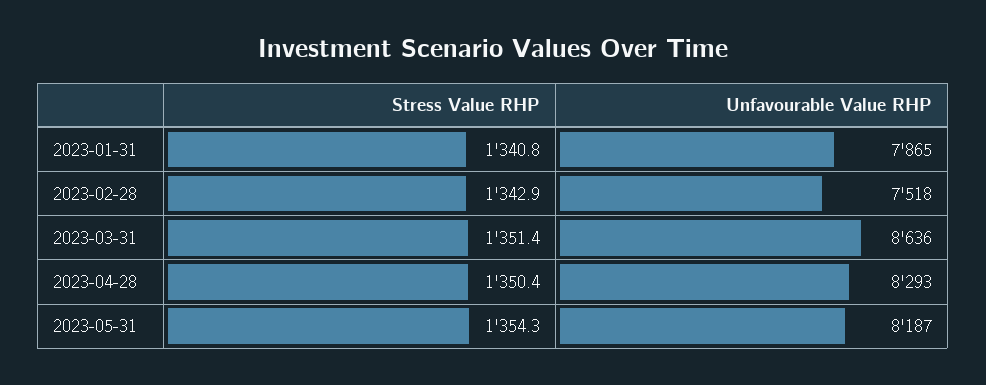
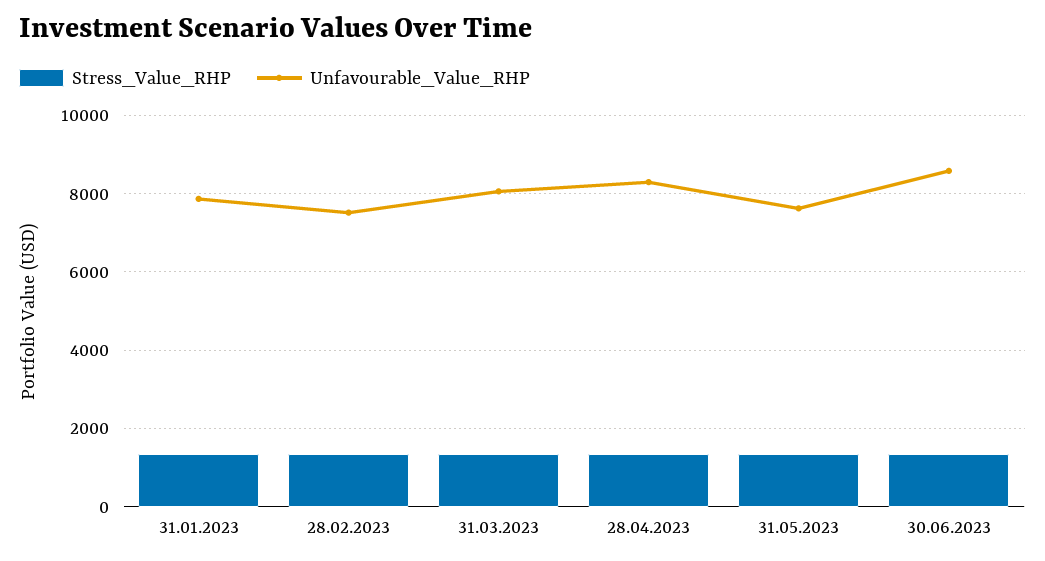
Unfavourable Value RHP, 2023-03-31: 8636 -> 8000
Unfavourable Value RHP, 2023-05-31: 8187 -> 7600
Stress Value RHP, 30.06.2023: none -> 1400
Unfavourable Value RHP, 30.06.2023: none -> 8600

